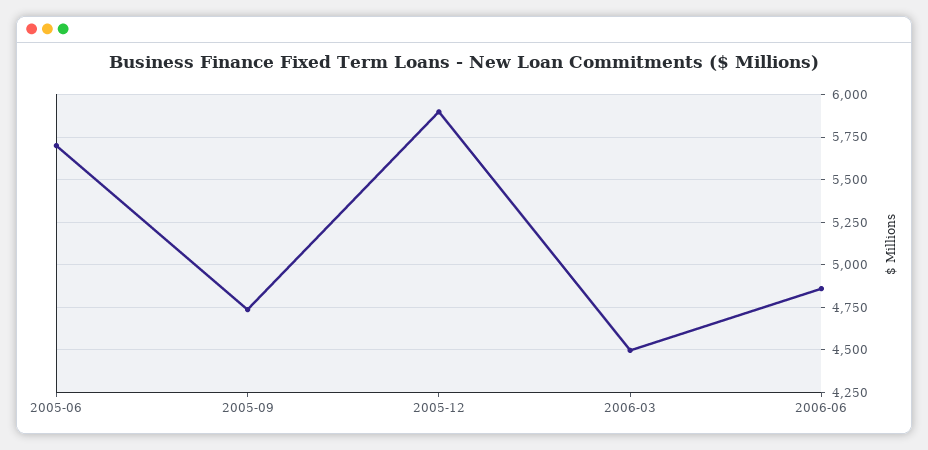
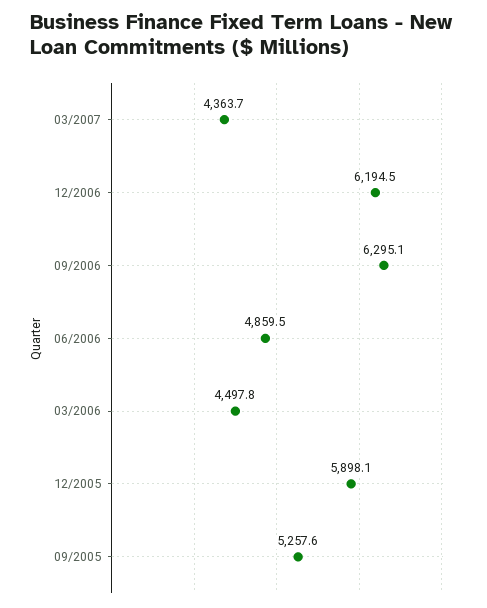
2005-06: 5700 -> none
2005-09: 4750 -> 5257.6
03/2007: none -> 4363.7
12/2006: none -> 6194.5
09/2006: none -> 6295.1

